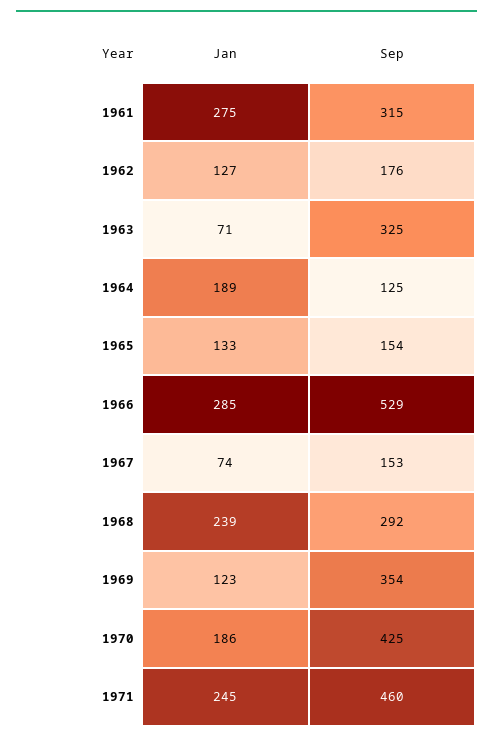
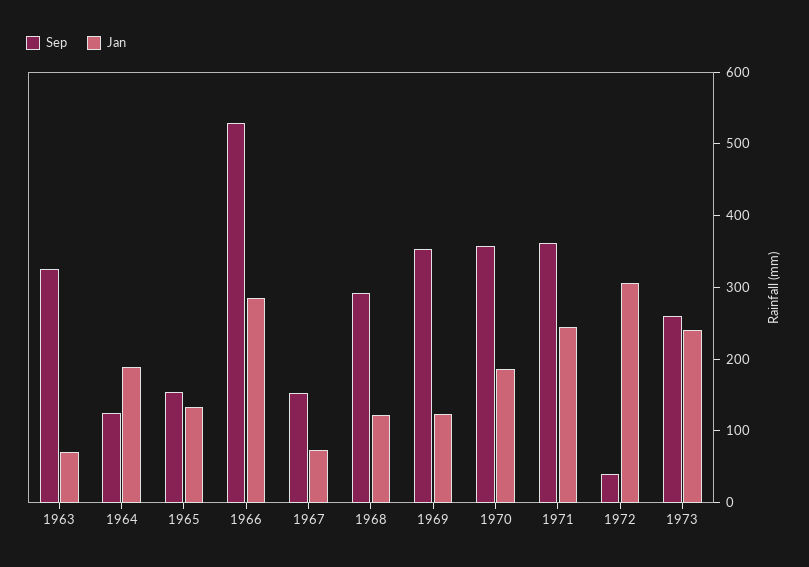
Jan, 1961: 275 -> none
Sep, 1961: 315 -> none
Jan, 1962: 127 -> none
Sep, 1962: 176 -> none
Jan, 1968: 239 -> 120
Sep, 1970: 425 -> 360
Sep, 1971: 460 -> 360
Sep, 1972: none -> 40
Jan, 1972: none -> 300
Sep, 1973: none -> 260
Jan, 1973: none -> 240

